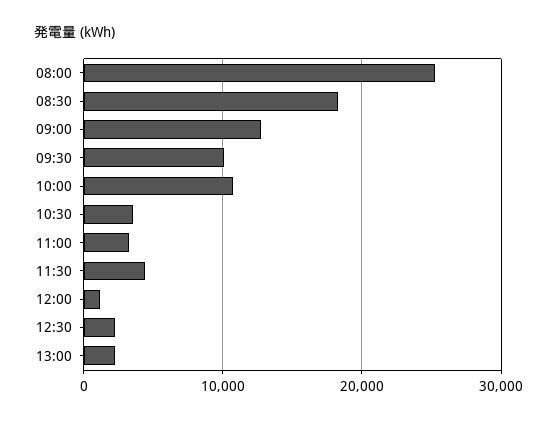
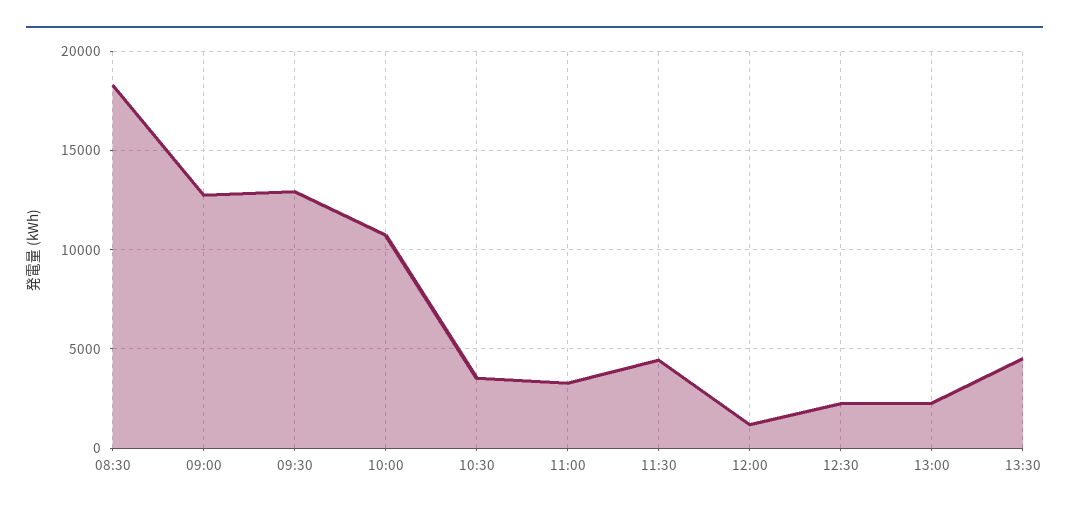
08:00: 25000 -> none
09:30: 10000 -> 13000
13:30: none -> 4500

